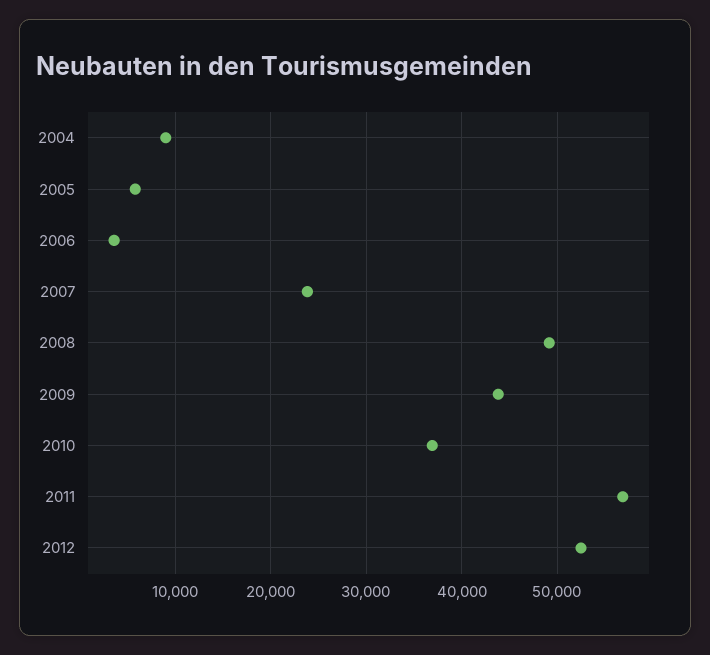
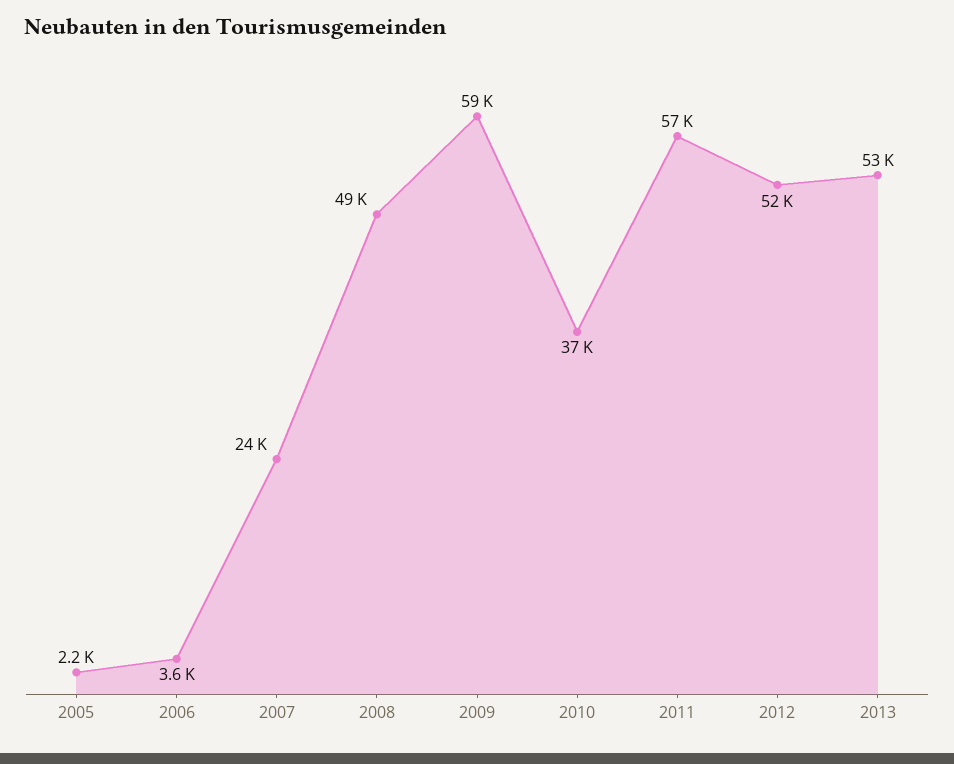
2004: 9000 -> none
2005: 6000 -> 2200
2009: 44000 -> 59000
2013: none -> 53000

